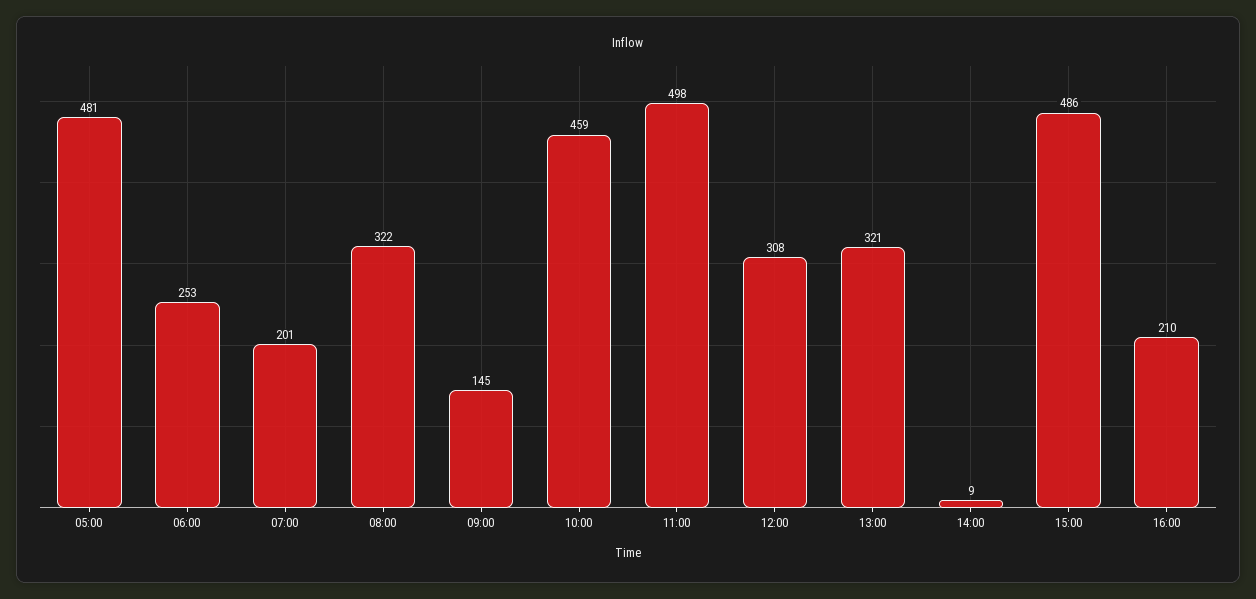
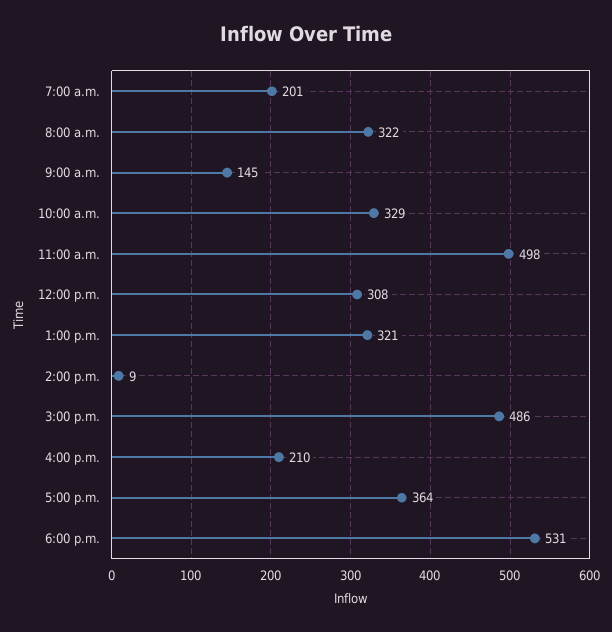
05:00: 481 -> none
06:00: 253 -> none
10:00: 459 -> 329
5:00 p.m.: none -> 364
6:00 p.m.: none -> 531

